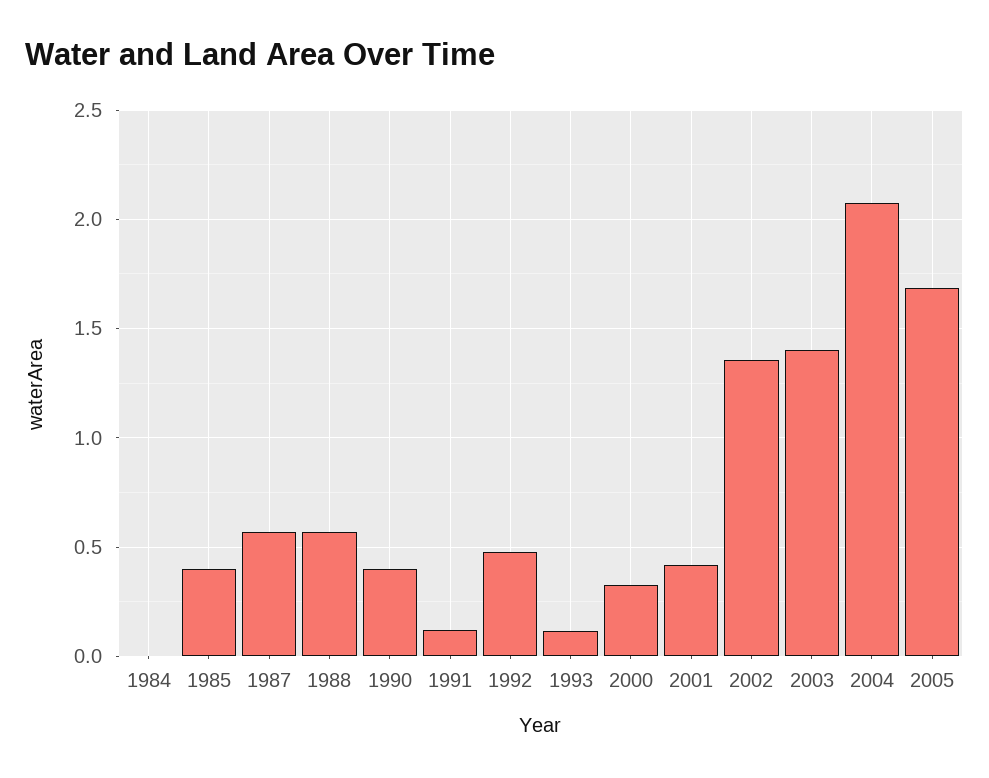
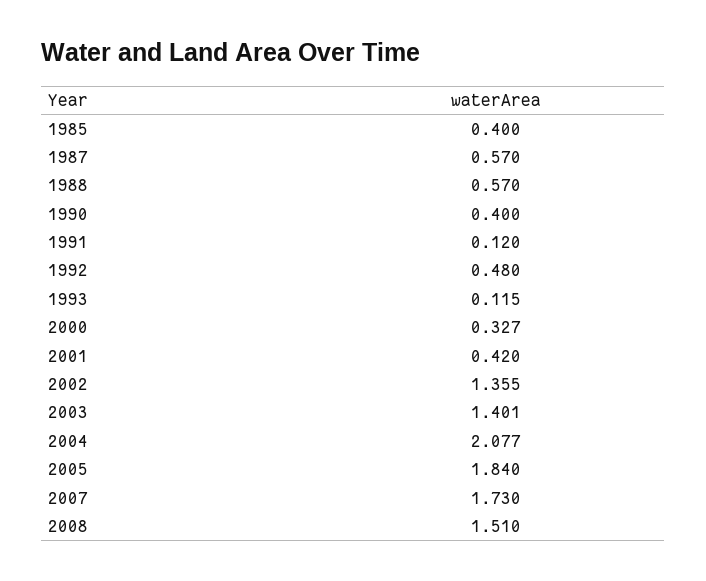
1984: 0 -> none
2005: 1.7 -> 1.84
2007: none -> 1.73
2008: none -> 1.51

